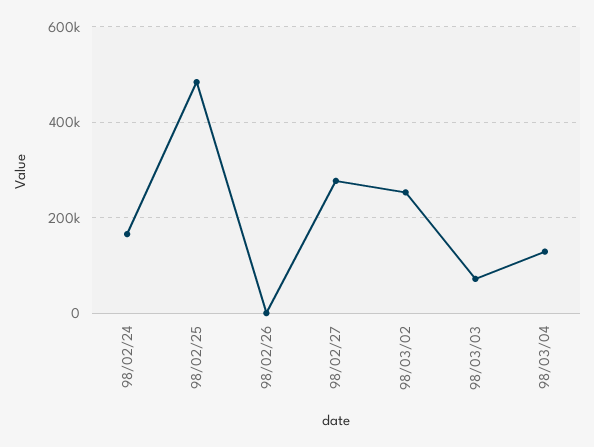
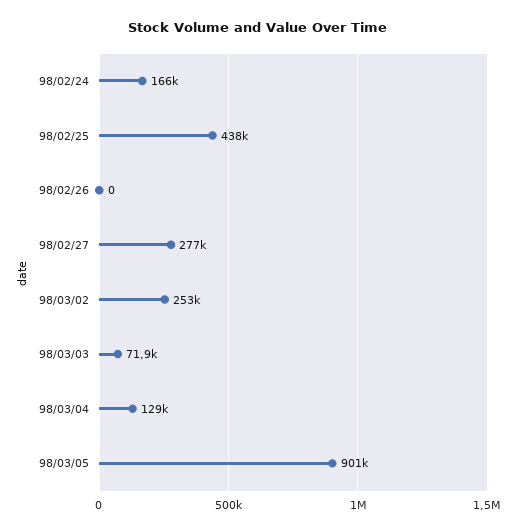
98/02/25: 480000 -> 438000
98/03/05: none -> 901000

